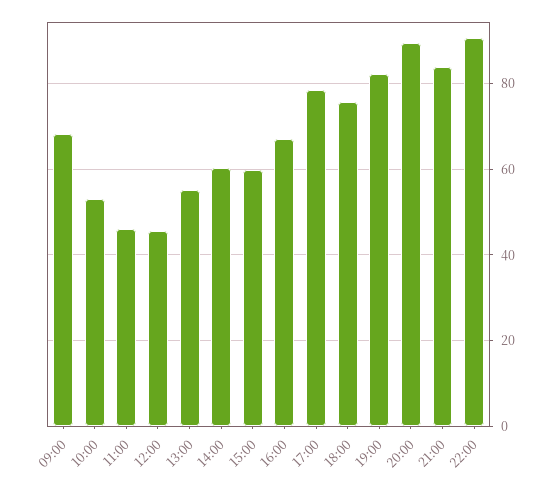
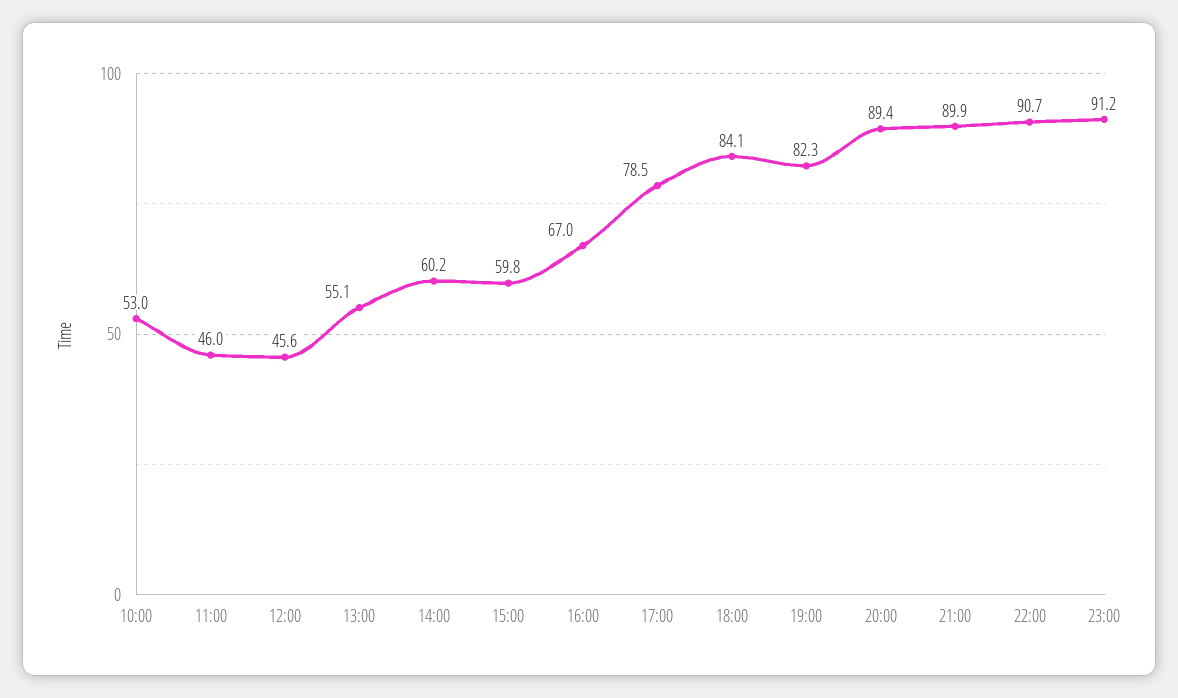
09:00: 68 -> none
18:00: 76 -> 84.1
21:00: 84 -> 89.9
23:00: none -> 91.2

